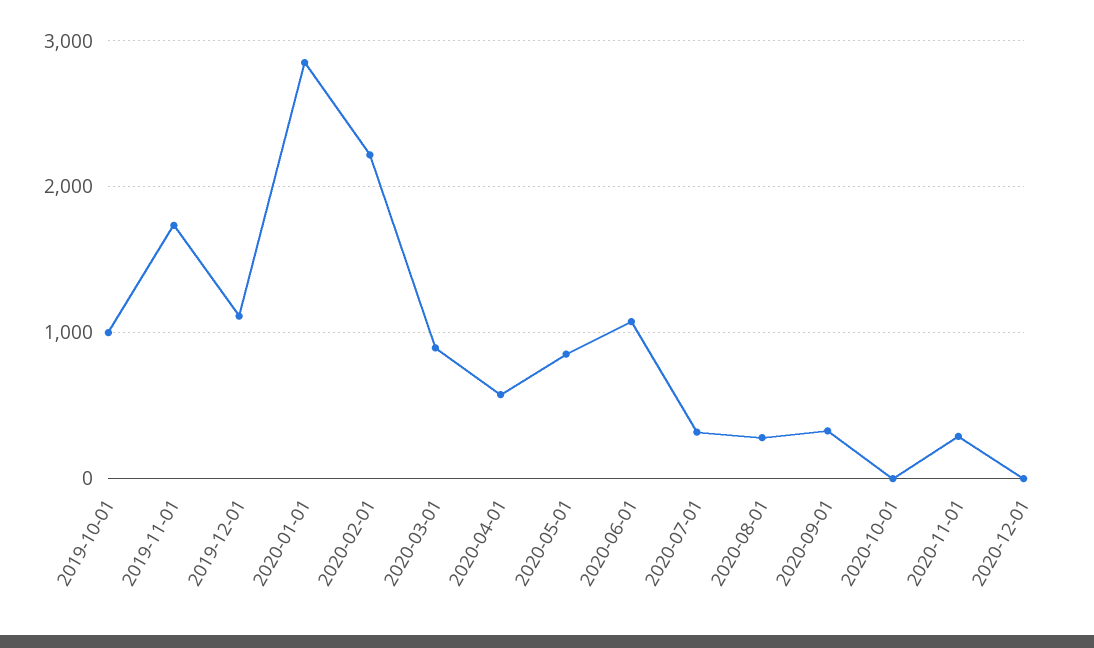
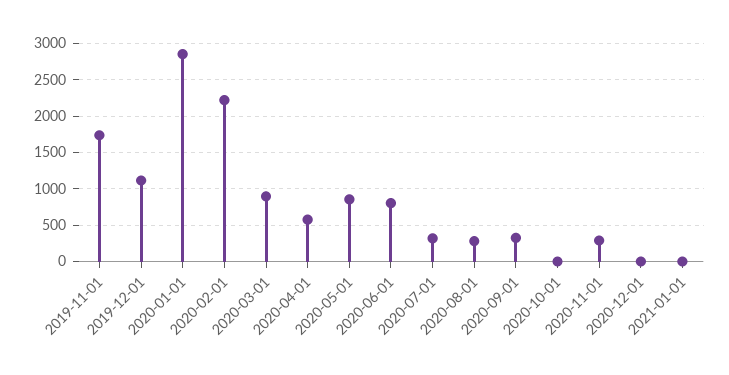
2019-10-01: 1000 -> none
2020-06-01: 1100 -> 800
2021-01-01: none -> 0

